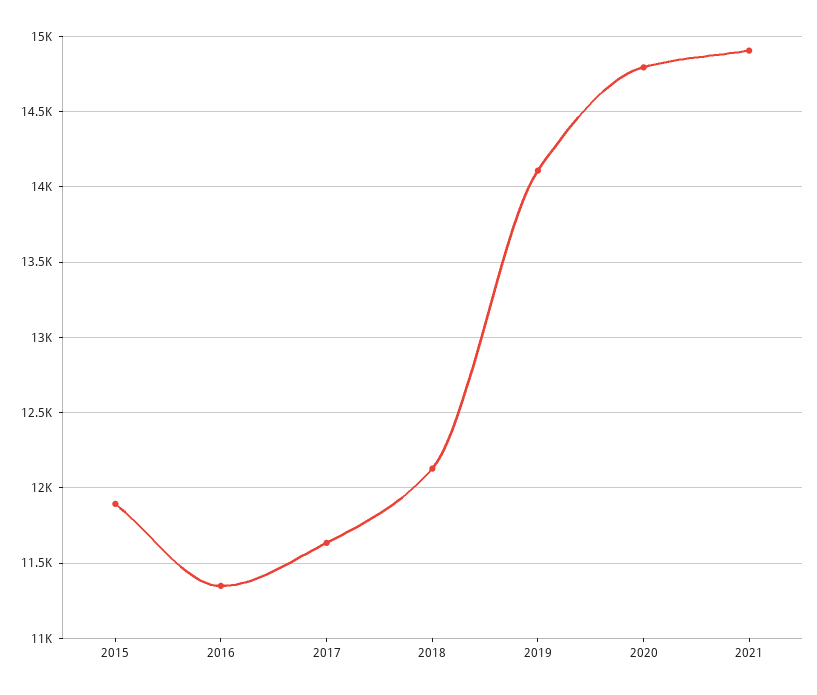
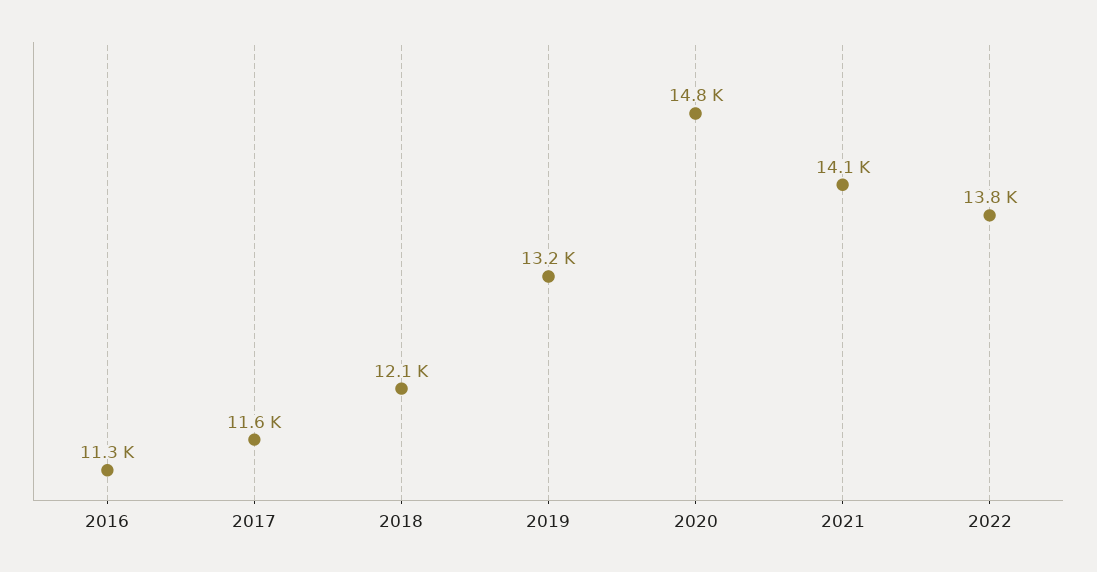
2015: 11900 -> none
2019: 14100 -> 13200
2021: 14900 -> 14100
2022: none -> 13800

